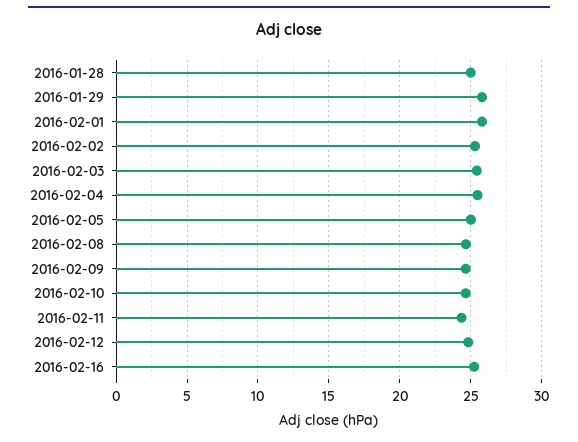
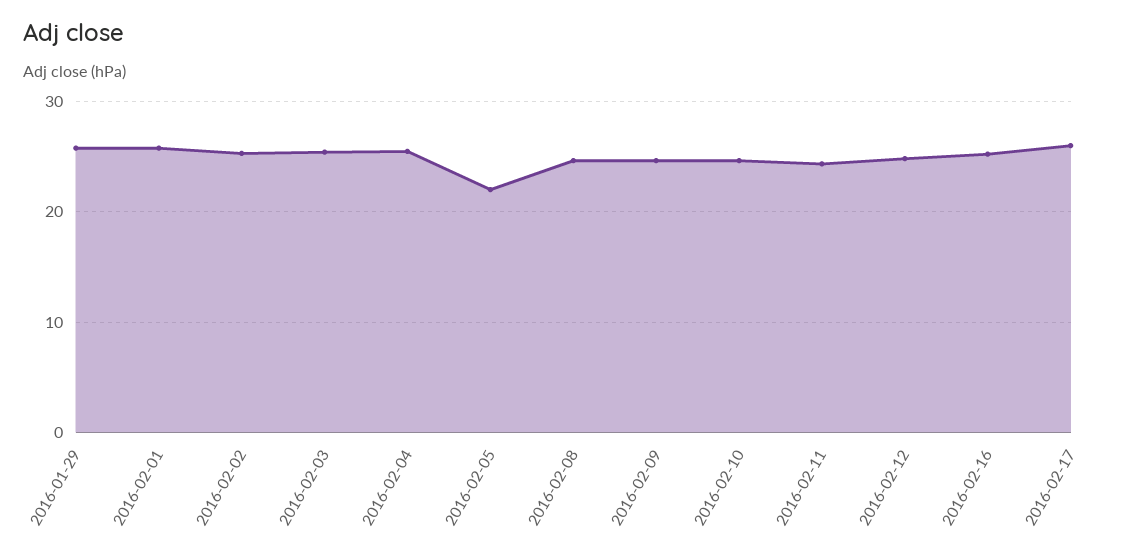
2016-01-28: 25 -> none
2016-02-05: 25 -> 22
2016-02-17: none -> 26

